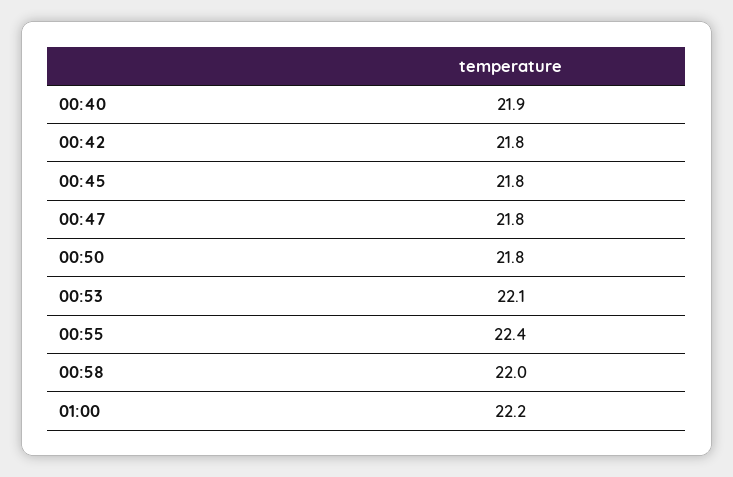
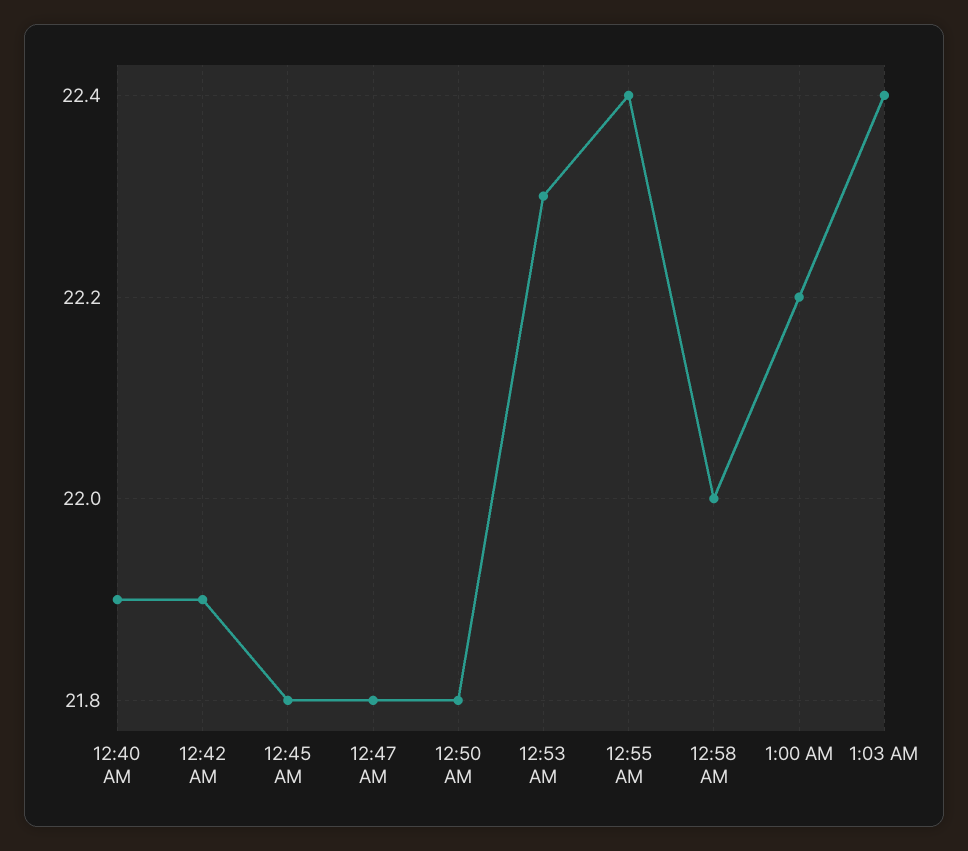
00:42: 21.8 -> 21.9
00:53: 22.1 -> 22.3
1:03 AM: none -> 22.4

